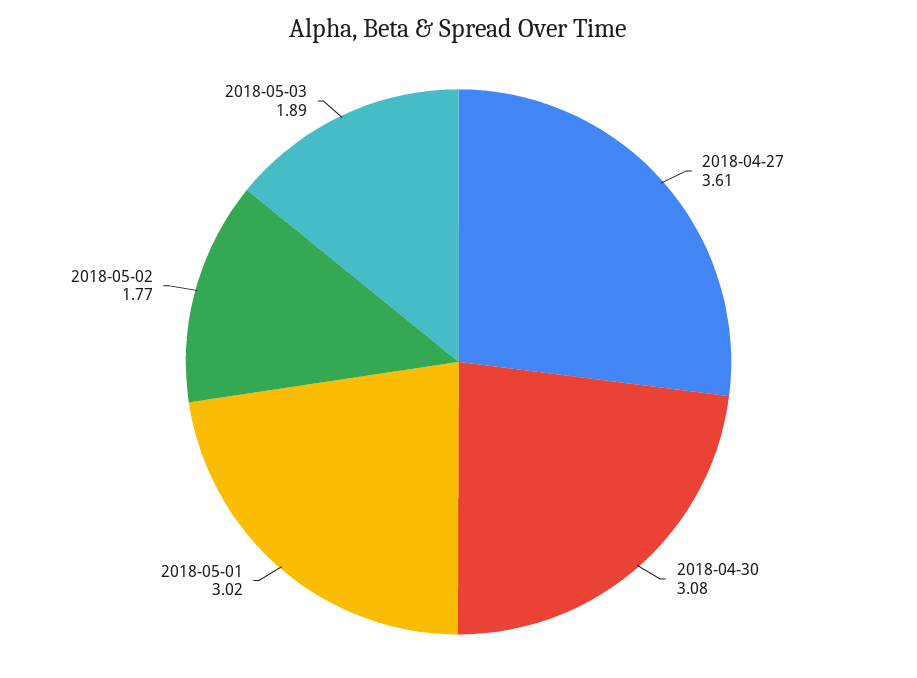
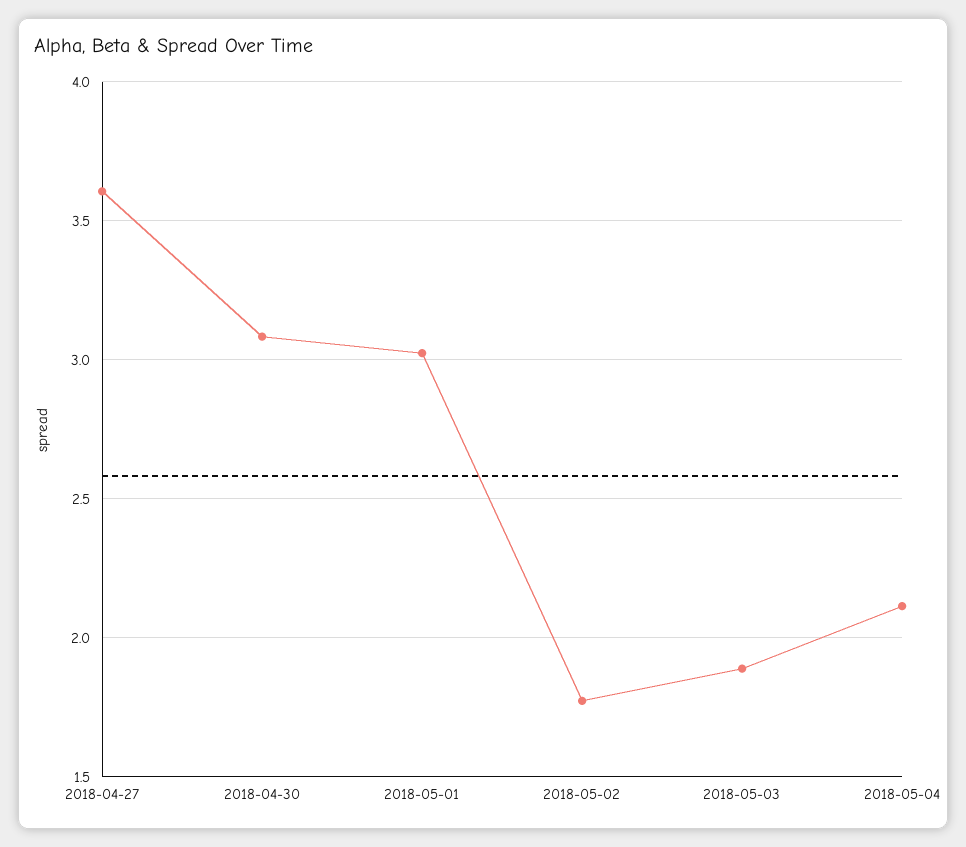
2018-05-04: none -> 2.1

